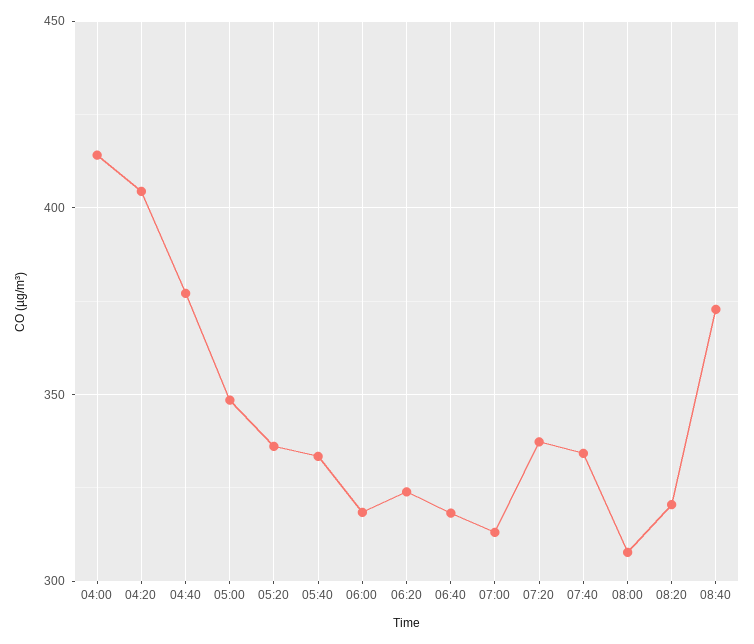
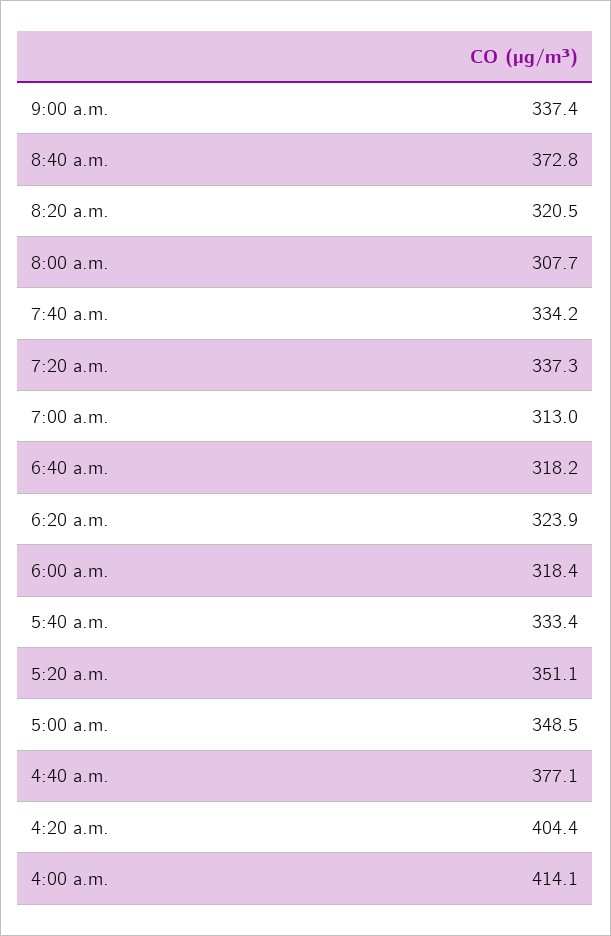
05:20: 335 -> 351.1
9:00 a.m.: none -> 337.4

